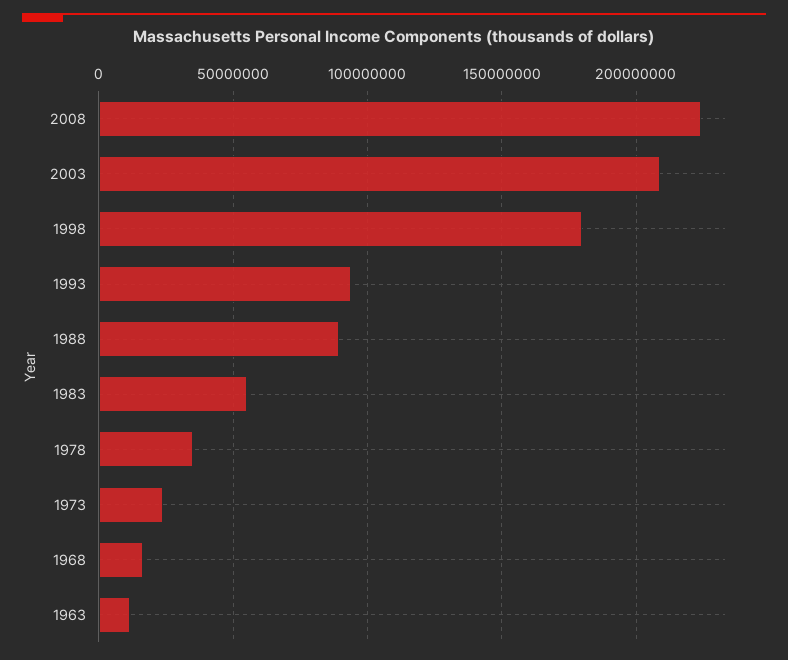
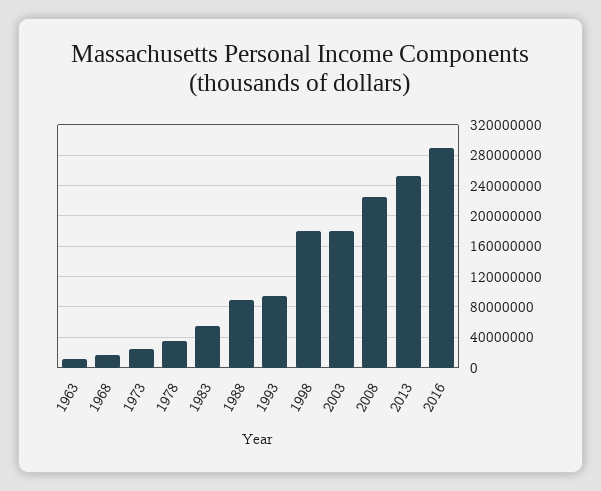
2003: 210000000 -> 180000000
2013: none -> 250000000
2016: none -> 290000000

